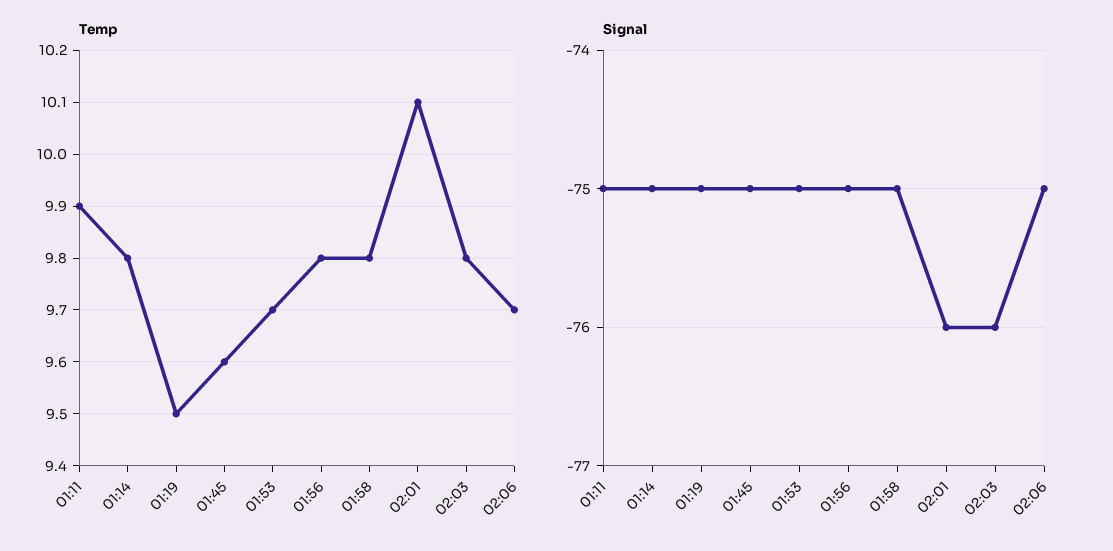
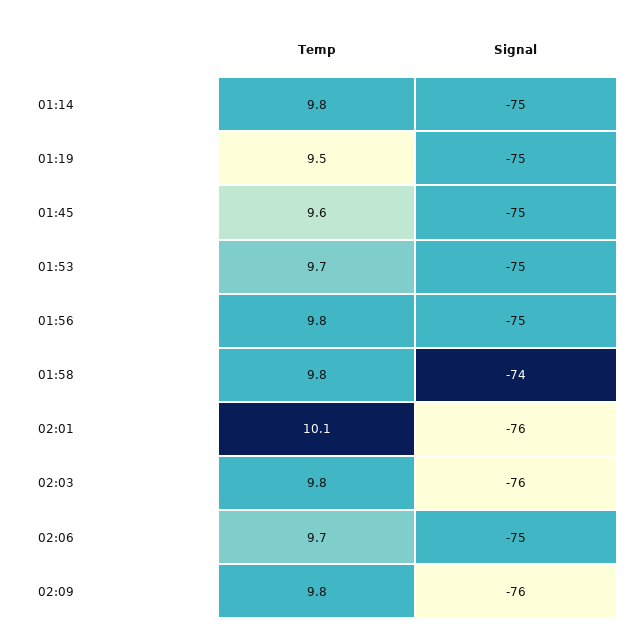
Temp, 01:11: 9.9 -> none
Signal, 01:11: -75 -> none
Signal, 01:58: -75 -> -74
Temp, 02:09: none -> 9.8
Signal, 02:09: none -> -76

